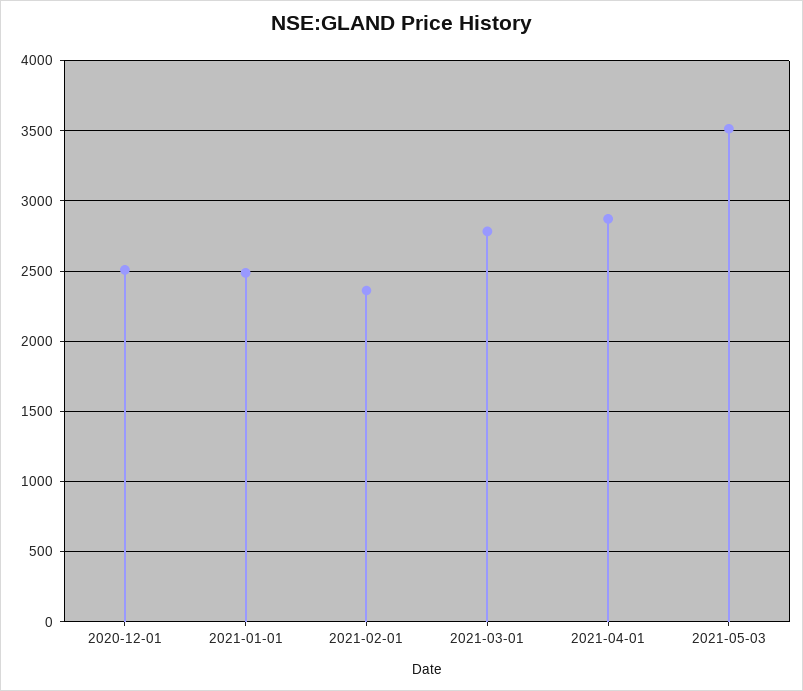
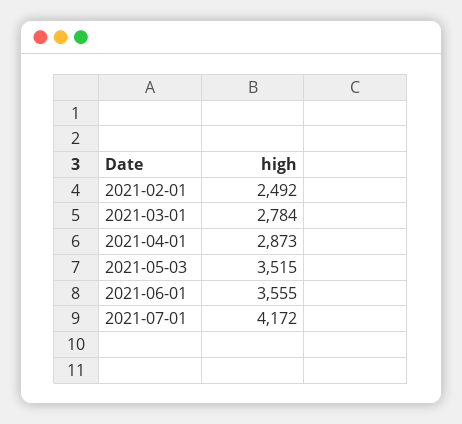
2020-12-01: 2500 -> none
2021-01-01: 2500 -> none
2021-02-01: 2350 -> 2492
2021-06-01: none -> 3555
2021-07-01: none -> 4172

